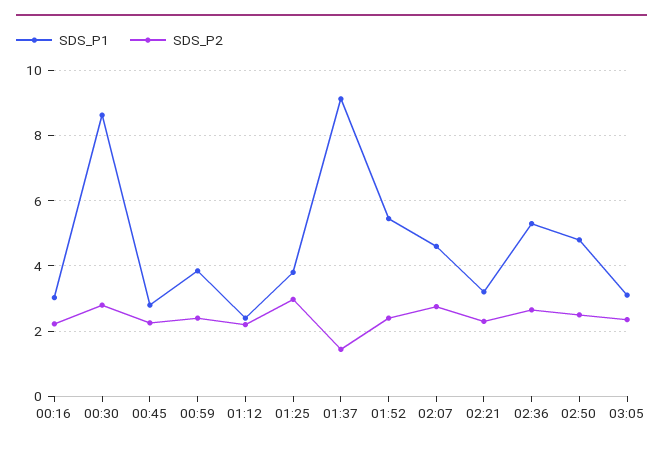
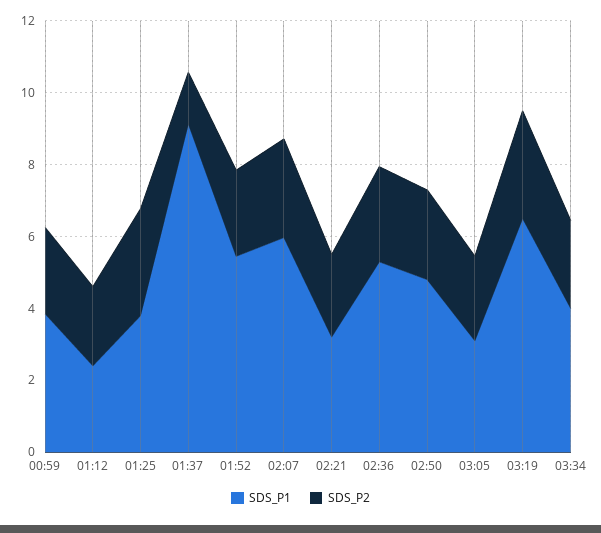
SDS_P1, 00:16: 3 -> none
SDS_P2, 00:16: 2.2 -> none
SDS_P1, 00:30: 8.6 -> none
SDS_P2, 00:30: 2.8 -> none
SDS_P1, 00:45: 2.8 -> none
SDS_P2, 00:45: 2.2 -> none
SDS_P1, 02:07: 4.6 -> 6
SDS_P1, 03:19: none -> 6.5
SDS_P2, 03:19: none -> 3
SDS_P1, 03:34: none -> 4
SDS_P2, 03:34: none -> 2.5

